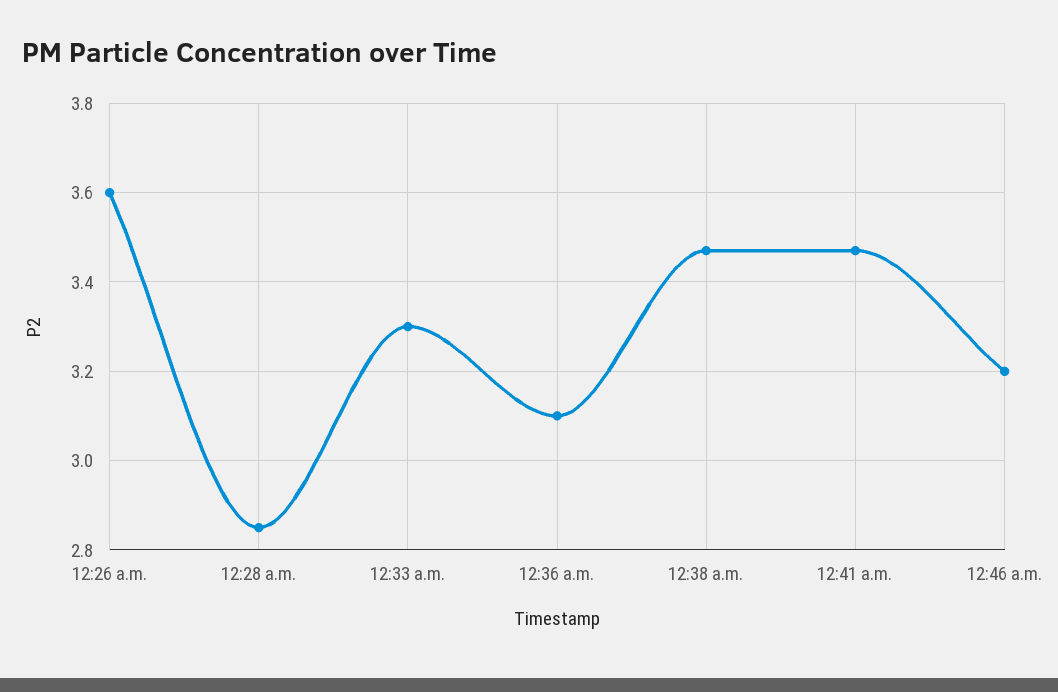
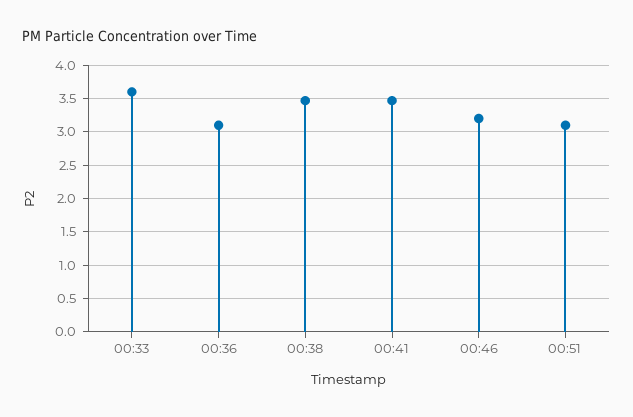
12:26 a.m.: 3.6 -> none
12:28 a.m.: 2.85 -> none
12:33 a.m.: 3.3 -> 3.6
00:51: none -> 3.1

